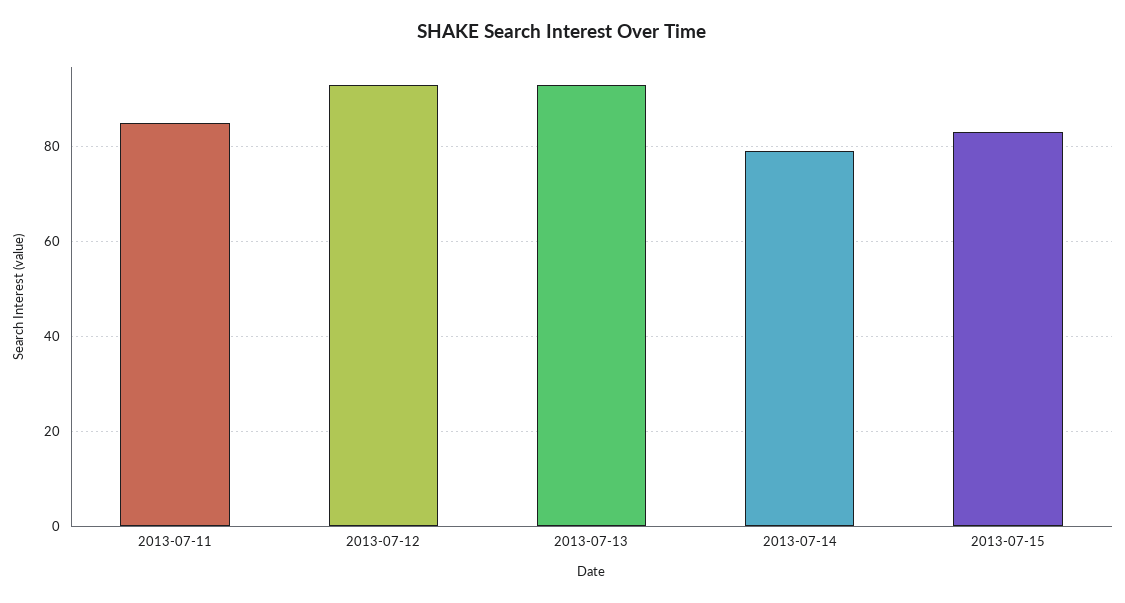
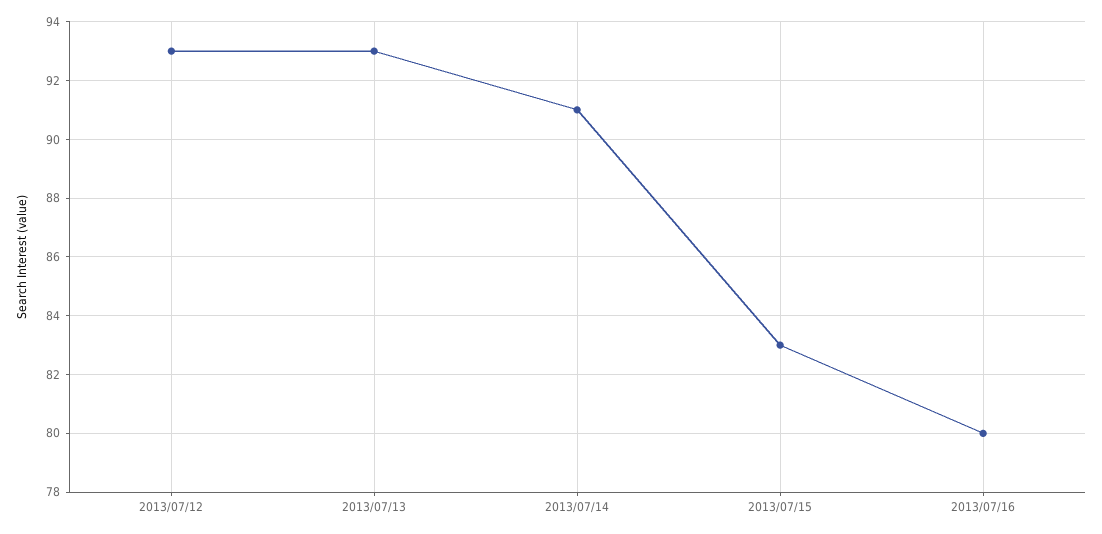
2013-07-11: 85 -> none
2013-07-14: 80 -> 91
2013/07/16: none -> 80

